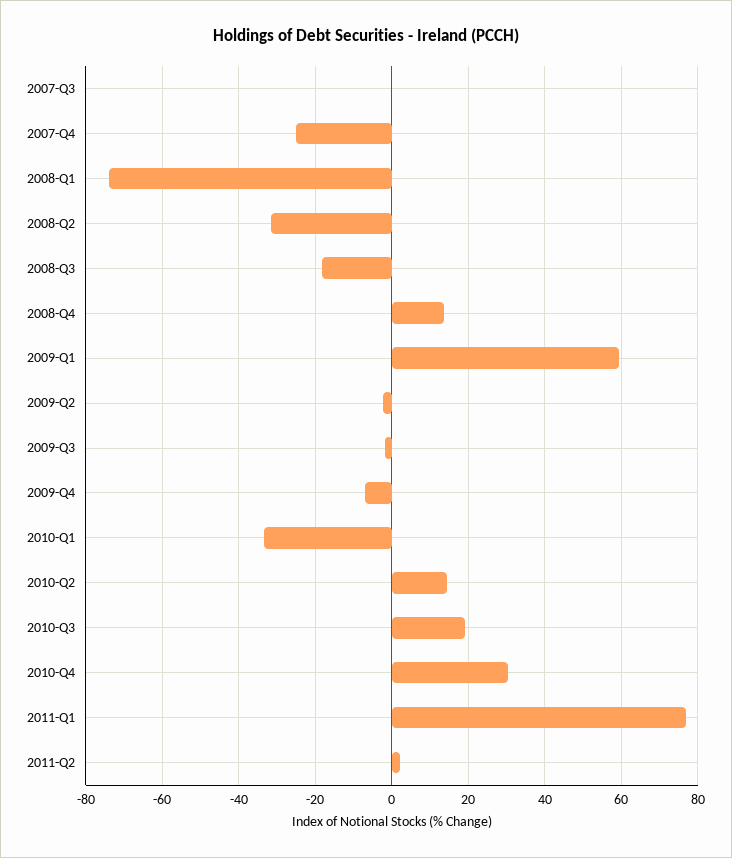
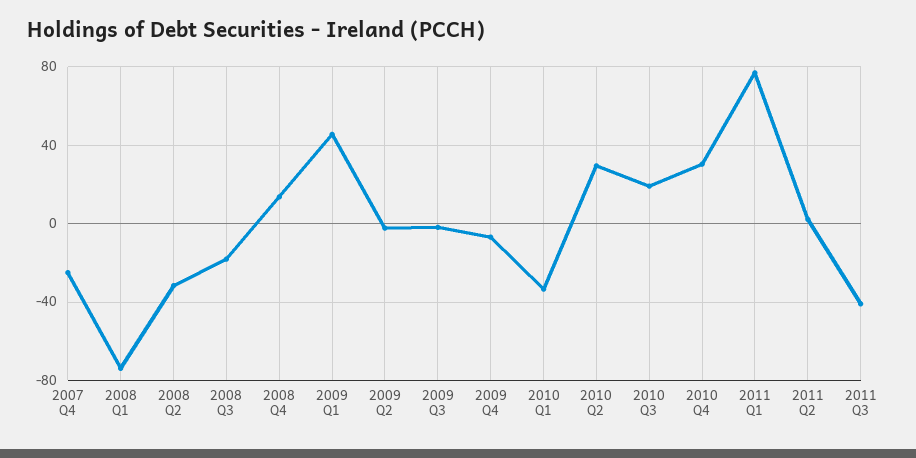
2007-Q3: 0 -> none
2009-Q1: 60 -> 45
2010-Q2: 14 -> 30
2011 Q3: none -> -40

